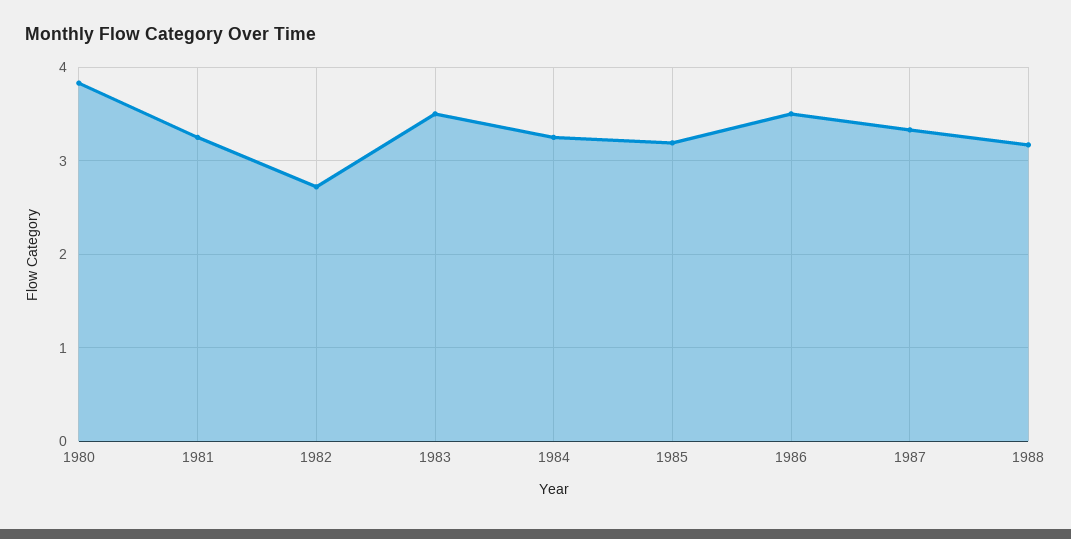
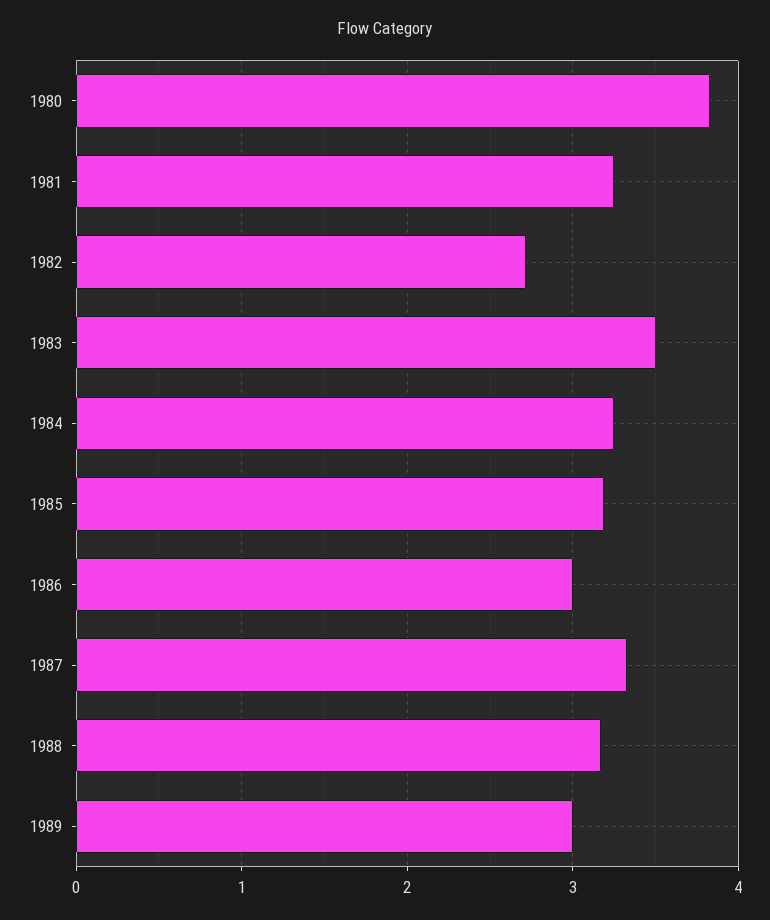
1986: 3.5 -> 3
1989: none -> 3

